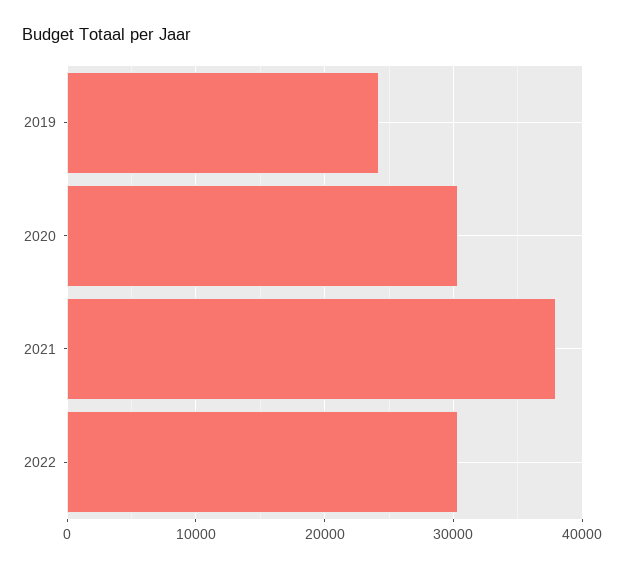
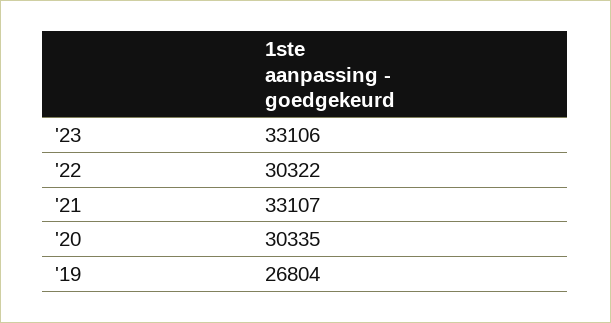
2019: 24000 -> 26804
2021: 38000 -> 33107
'23: none -> 33106

